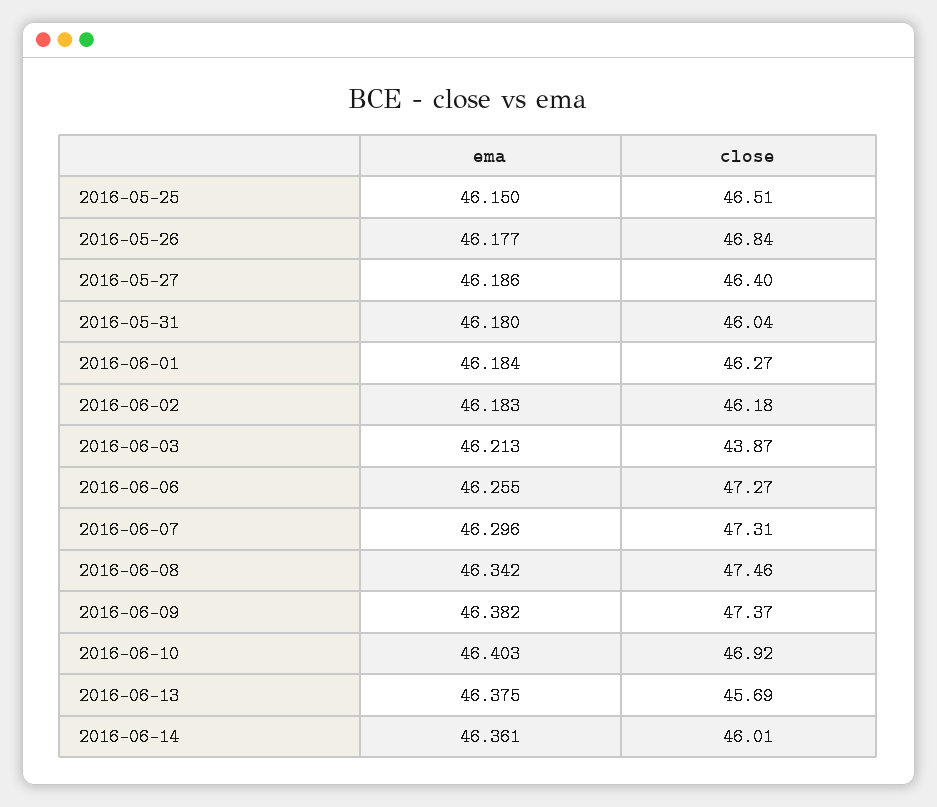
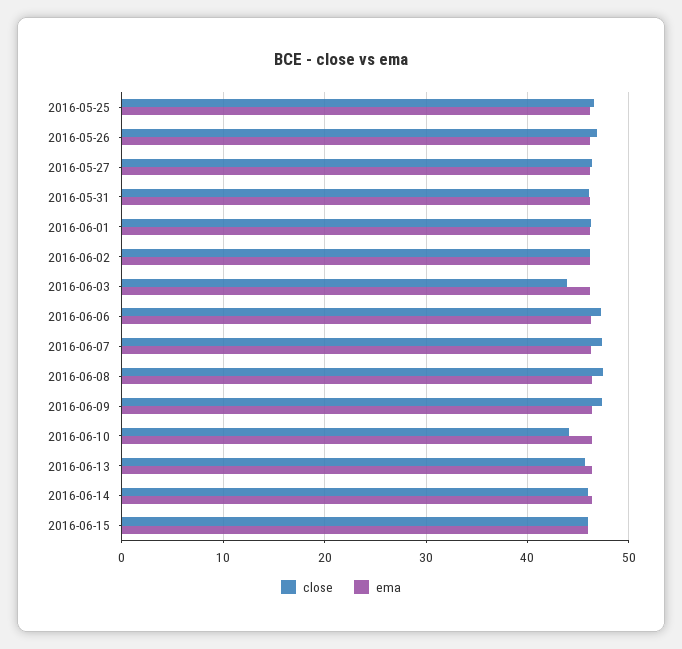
close, 2016-06-10: 46.92 -> 44
close, 2016-06-15: none -> 46
ema, 2016-06-15: none -> 46

